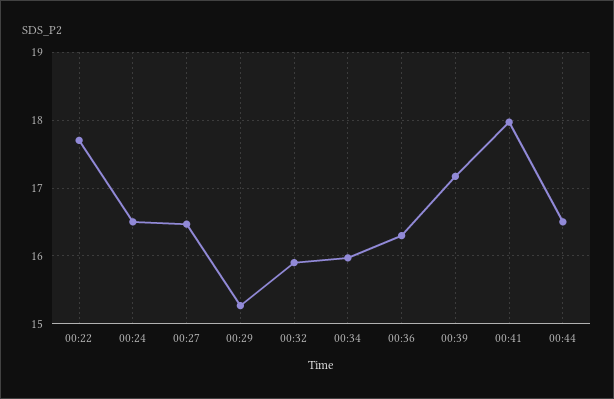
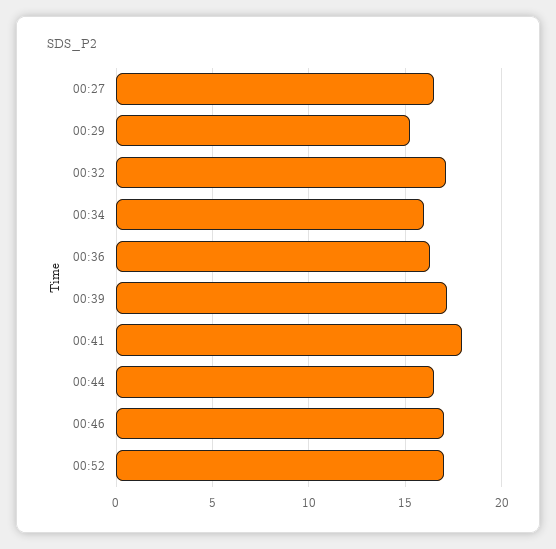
00:22: 17.7 -> none
00:24: 16.5 -> none
00:32: 15.9 -> 17
00:46: none -> 17
00:52: none -> 17

